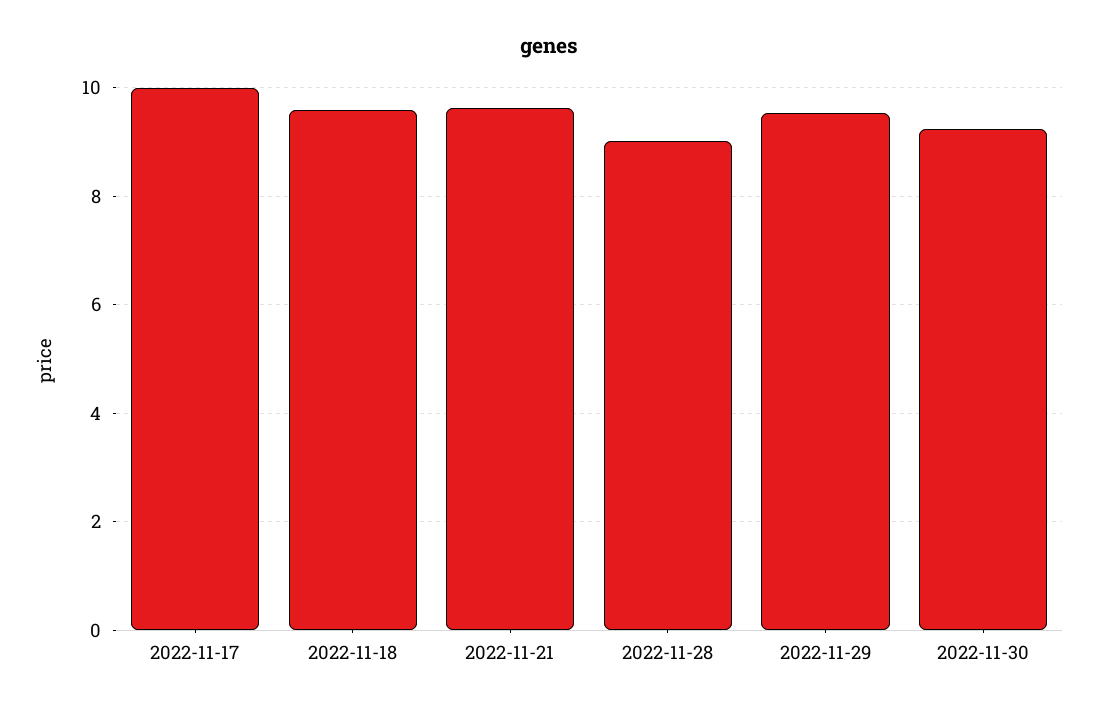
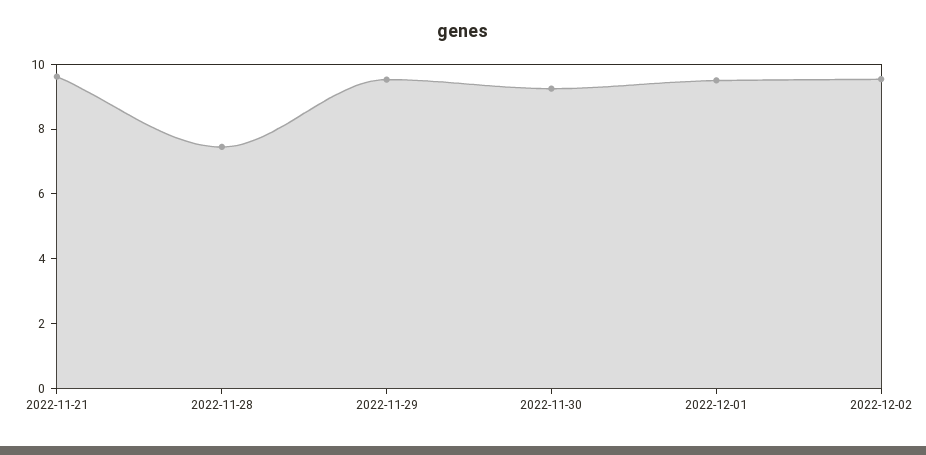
2022-11-17: 10 -> none
2022-11-18: 9.6 -> none
2022-11-28: 9 -> 7.5
2022-12-01: none -> 9.5
2022-12-02: none -> 9.5

